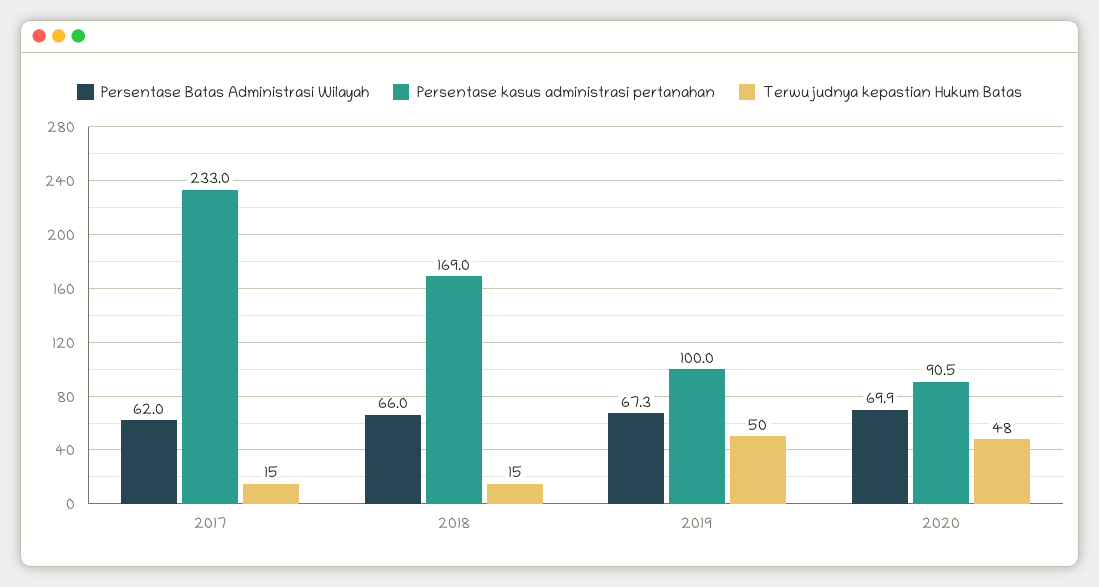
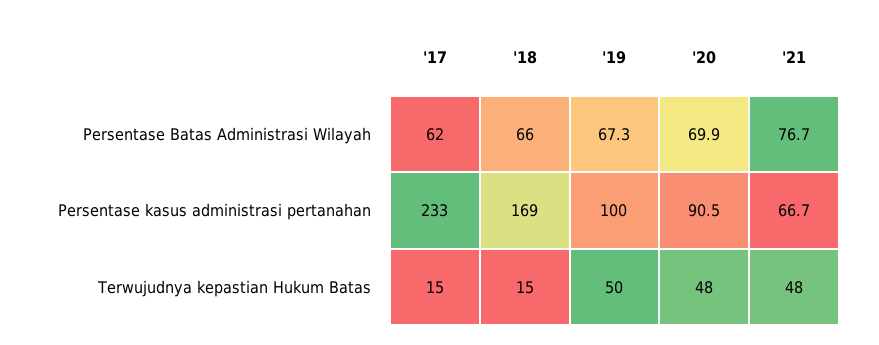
Persentase Batas Administrasi Wilayah, '21: none -> 76.7
Persentase kasus administrasi pertanahan, '21: none -> 66.7
Terwujudnya kepastian Hukum Batas, '21: none -> 48

